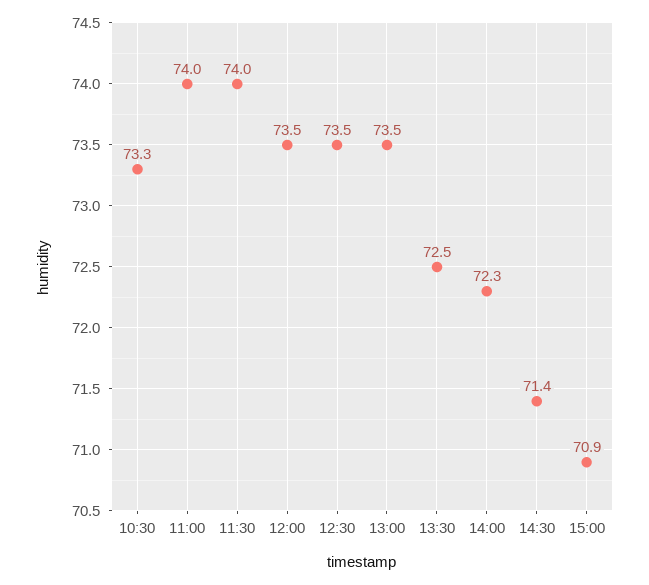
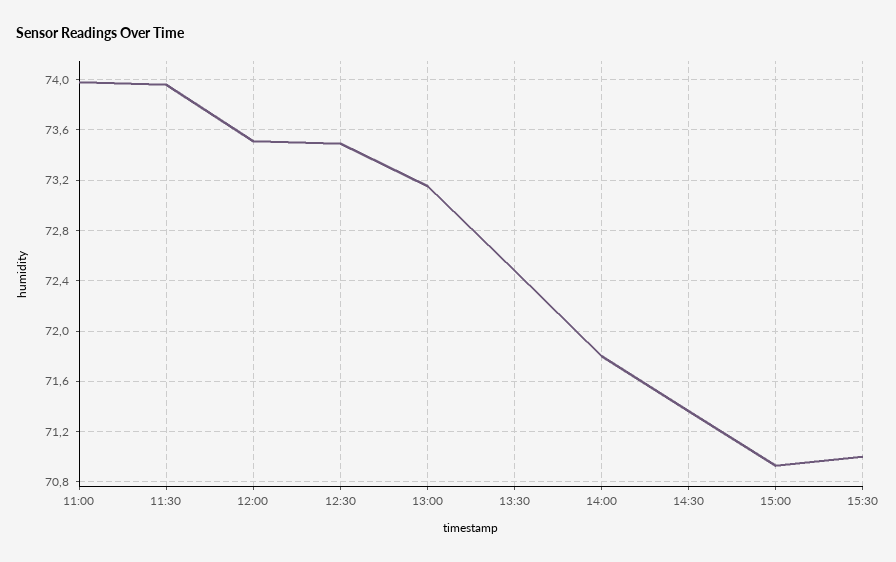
10:30: 73.3 -> none
13:00: 73.5 -> 73.15
14:00: 72.3 -> 71.8
15:30: none -> 71

